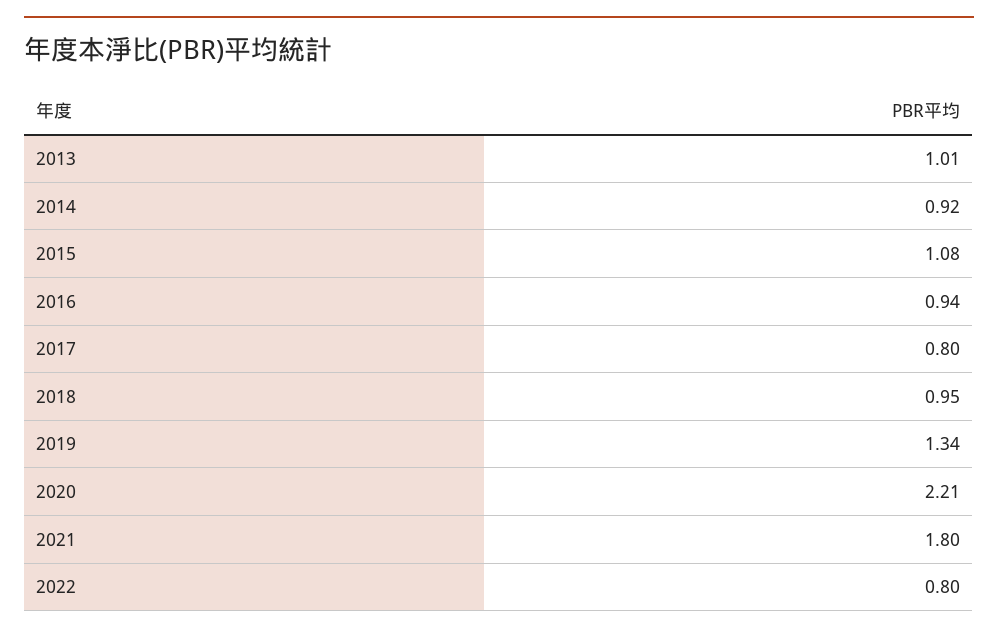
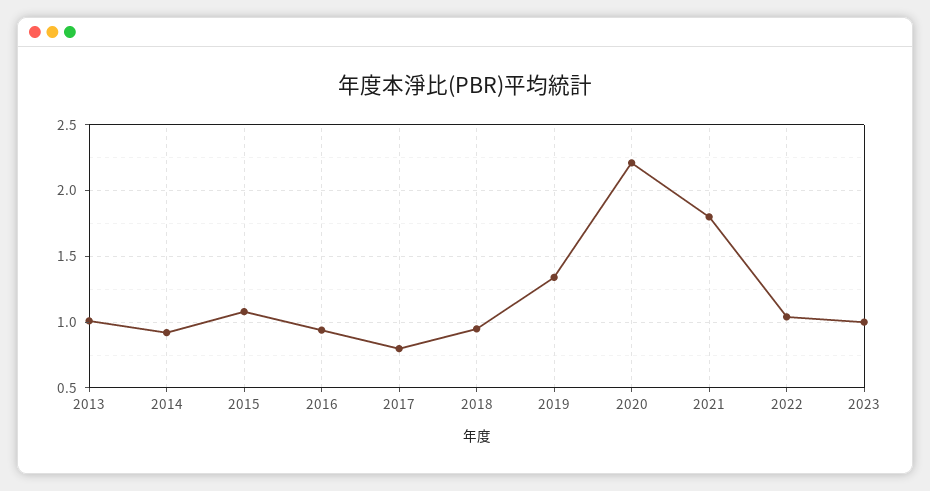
2022: 0.8 -> 1.05
2023: none -> 1

